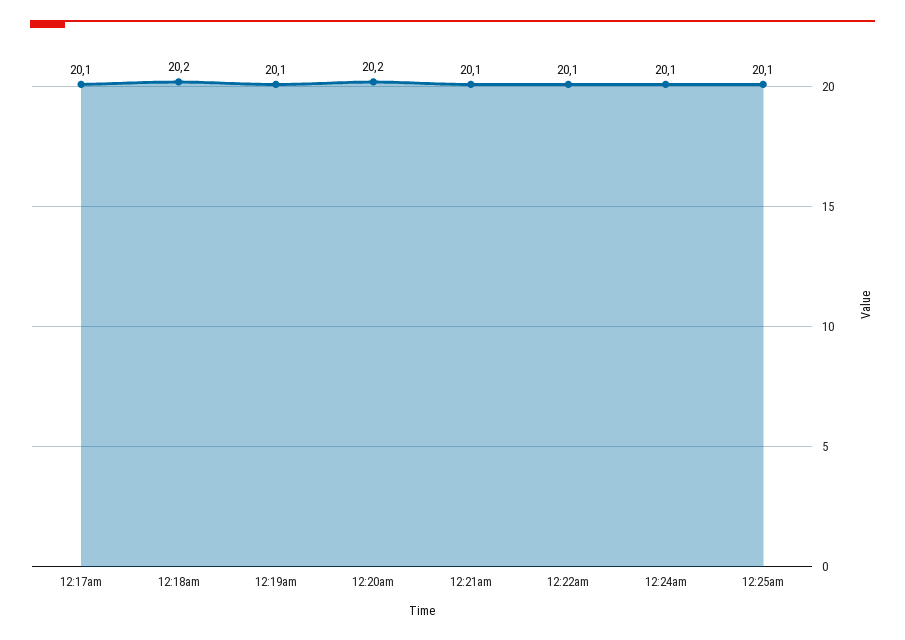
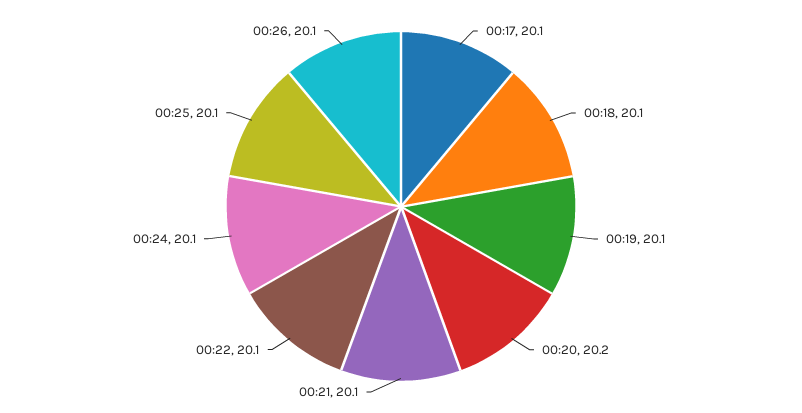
12:18am: 20.2 -> 20.1
00:26: none -> 20.1

